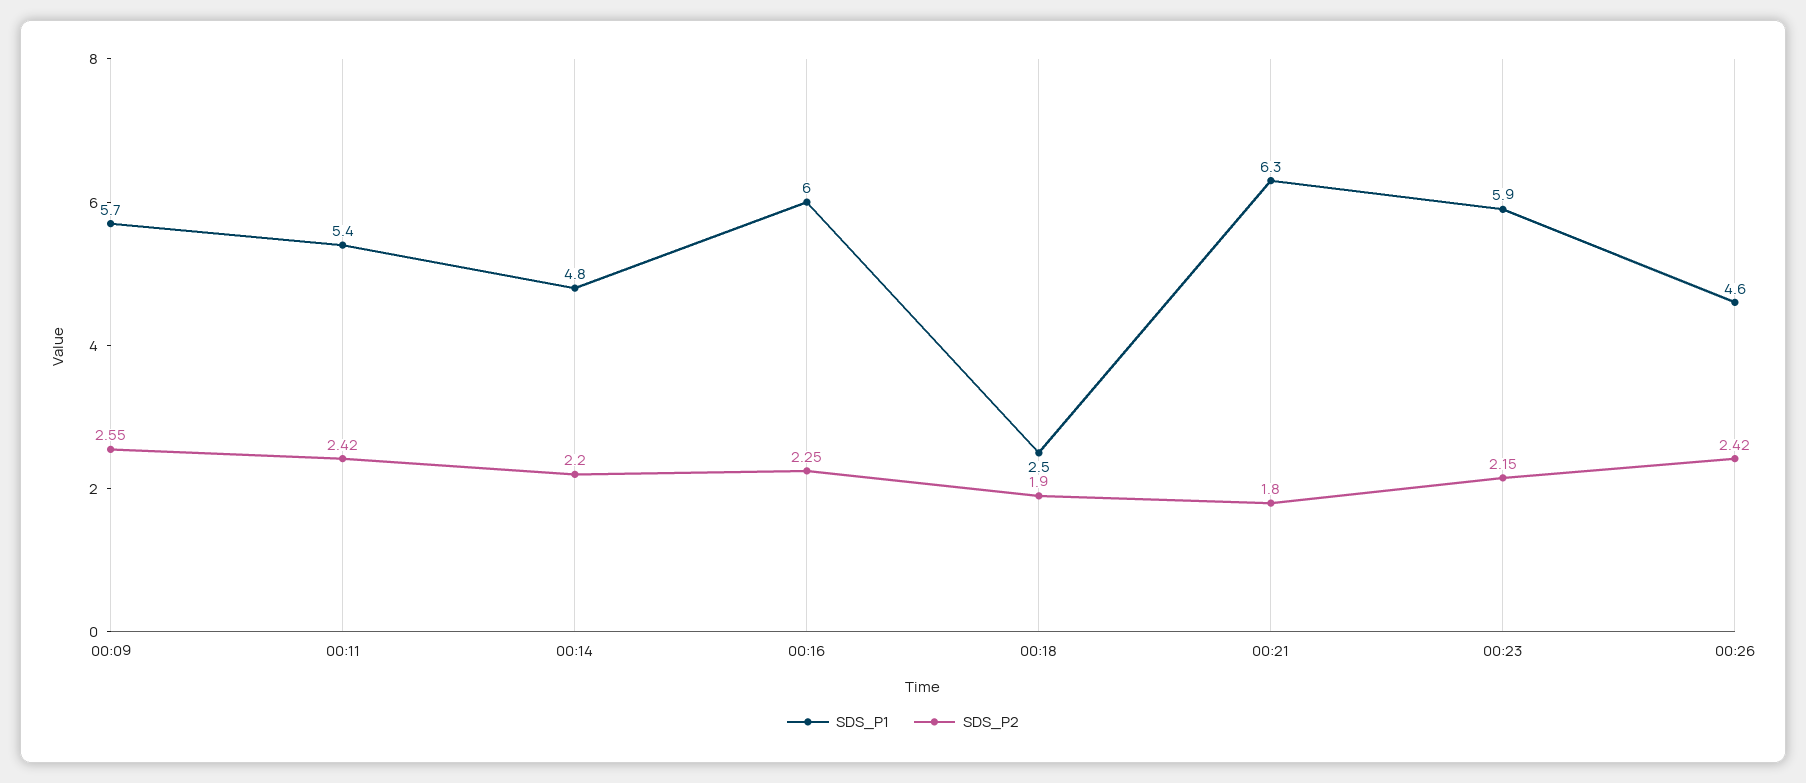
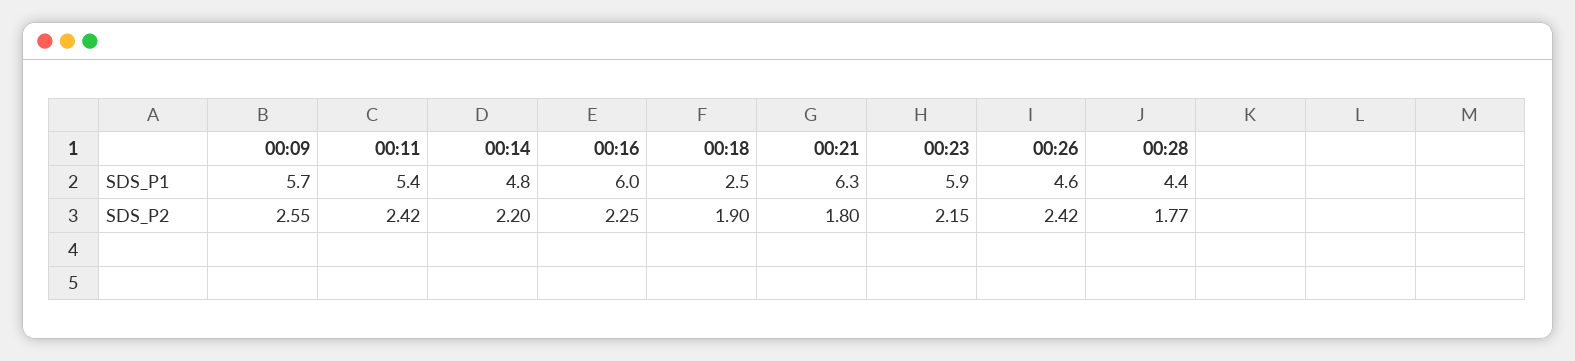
SDS_P1, 00:28: none -> 4.4
SDS_P2, 00:28: none -> 1.77

